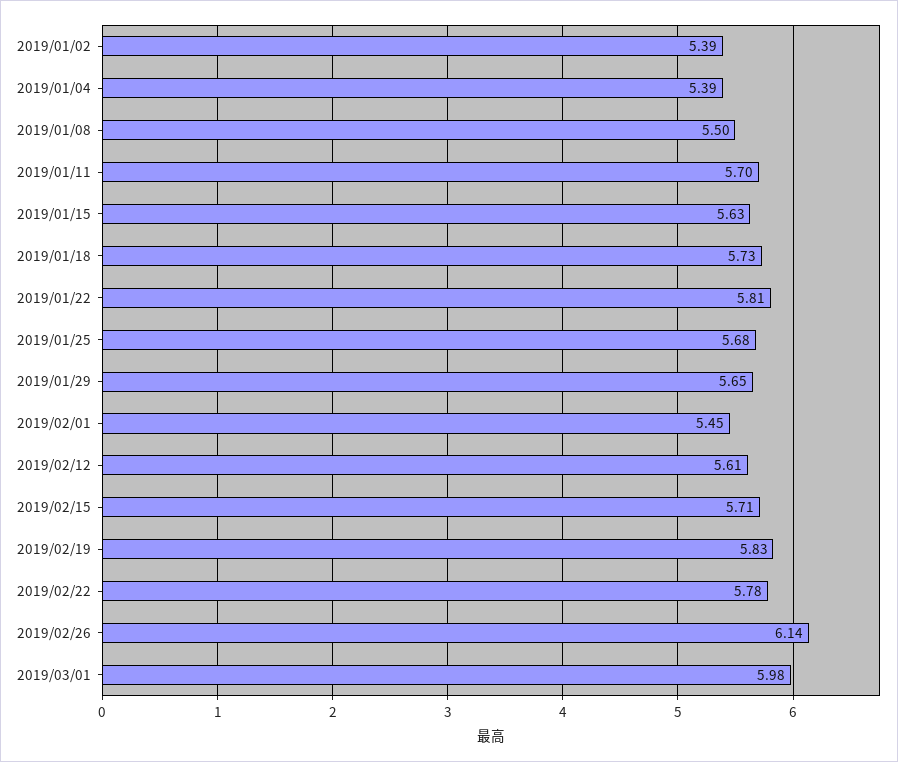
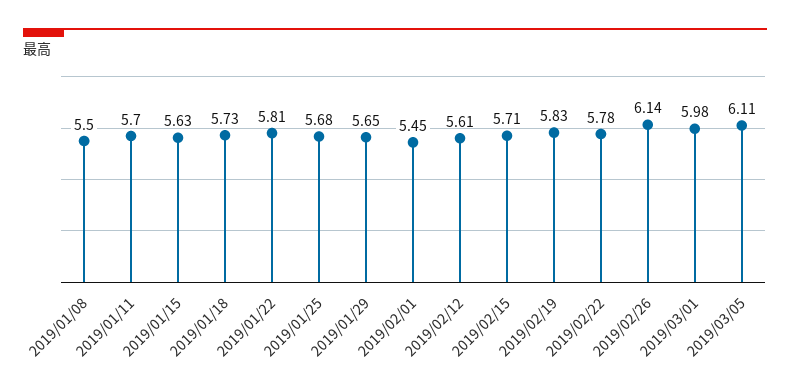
2019/01/02: 5.39 -> none
2019/01/04: 5.39 -> none
2019/03/05: none -> 6.11

